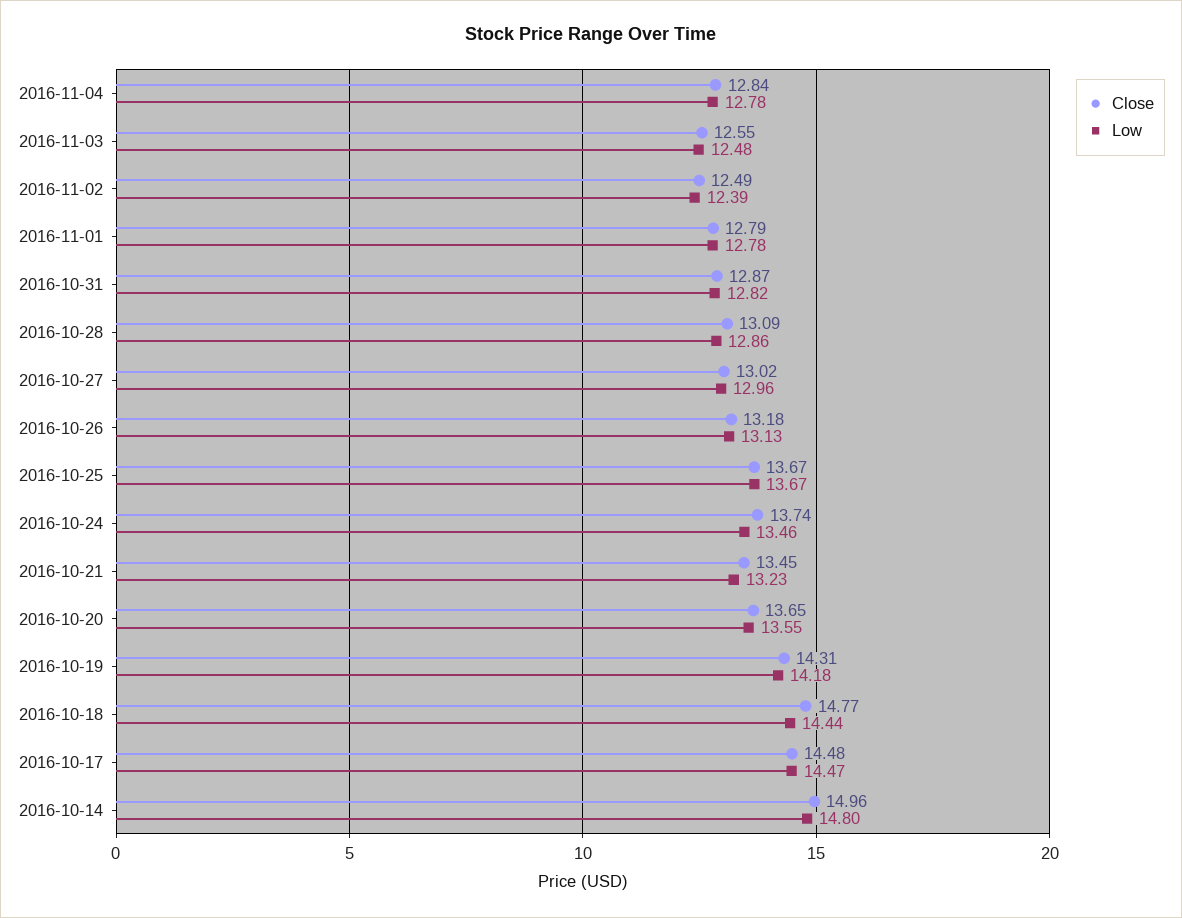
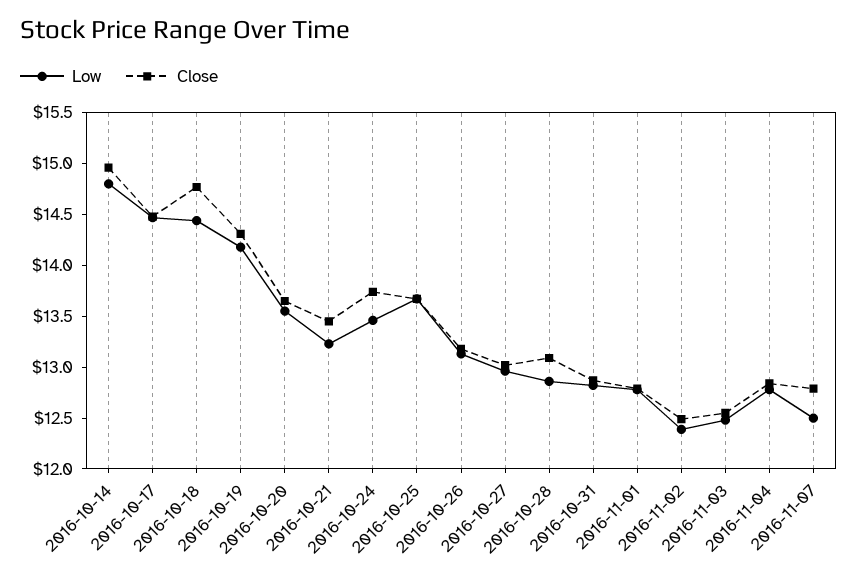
Low, 2016-11-07: none -> 12.5
Close, 2016-11-07: none -> 12.8

